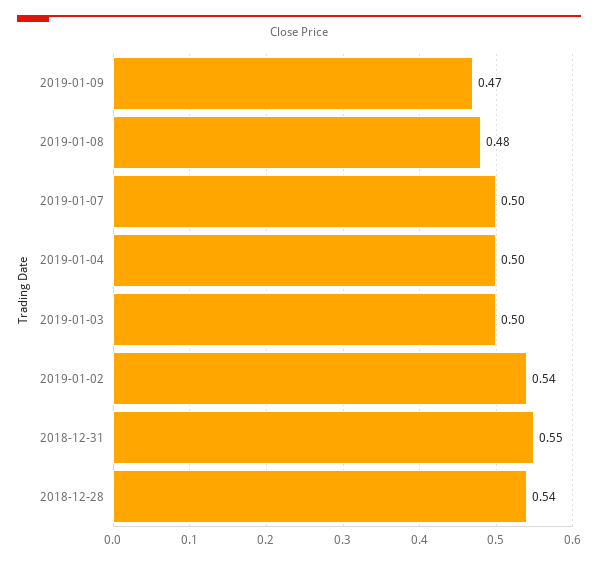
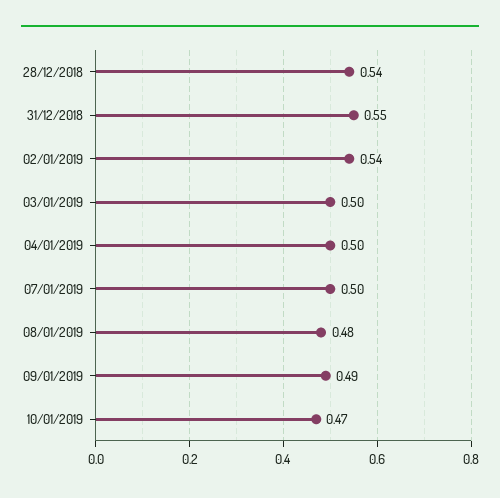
2019-01-09: 0.47 -> 0.49
10/01/2019: none -> 0.47

